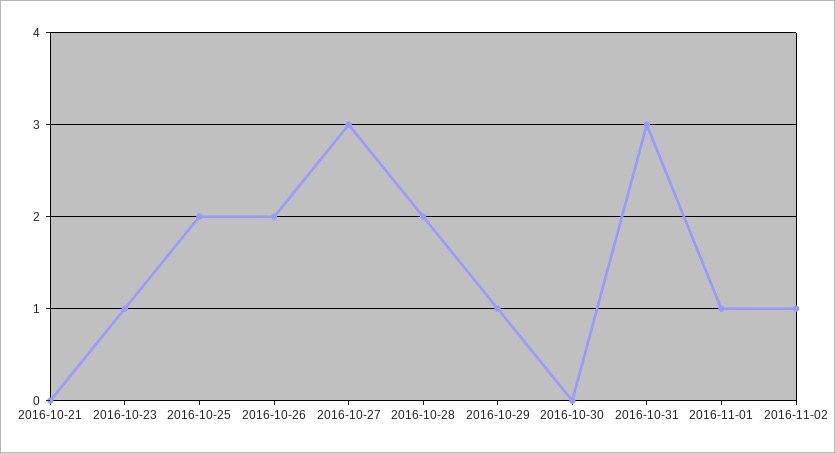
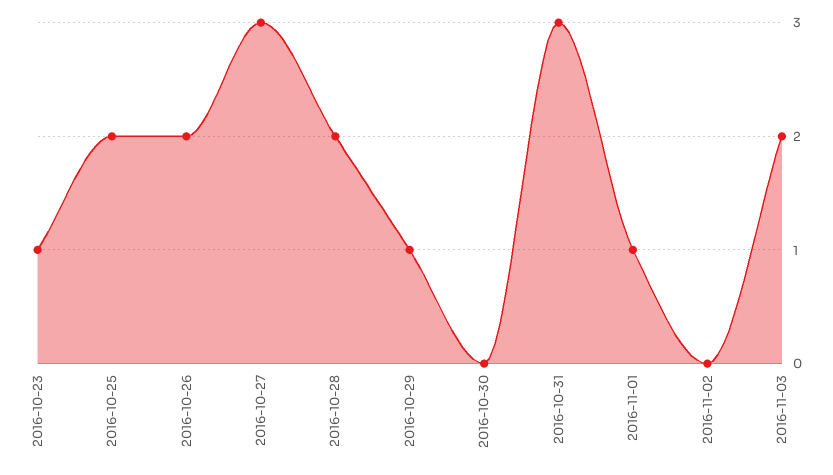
2016-10-21: 0 -> none
2016-11-02: 1 -> 0
2016-11-03: none -> 2

